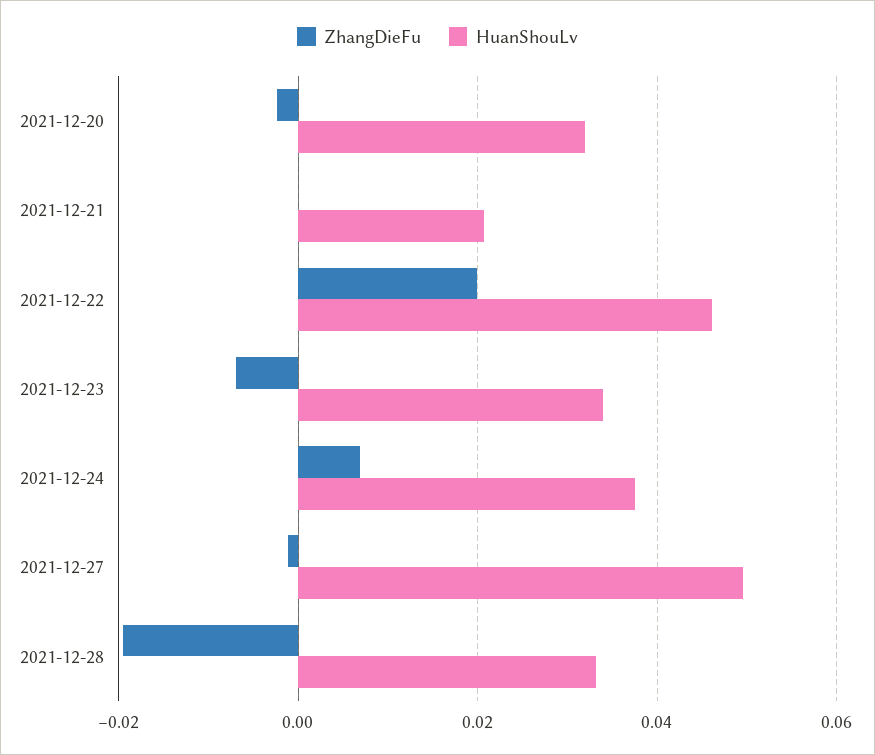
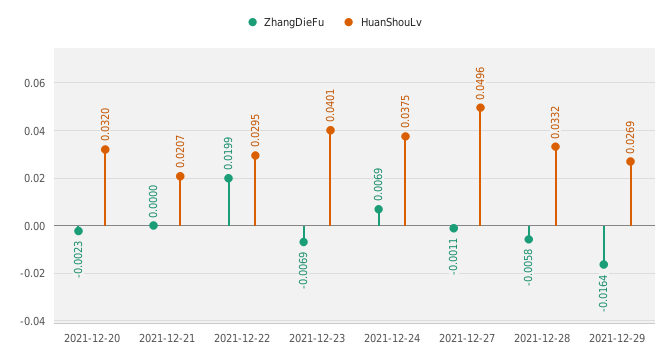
HuanShouLv, 2021-12-22: 0.046 -> 0.0295
HuanShouLv, 2021-12-23: 0.034 -> 0.0401
ZhangDieFu, 2021-12-28: -0.02 -> -0.0058
ZhangDieFu, 2021-12-29: none -> -0.0164
HuanShouLv, 2021-12-29: none -> 0.0269

